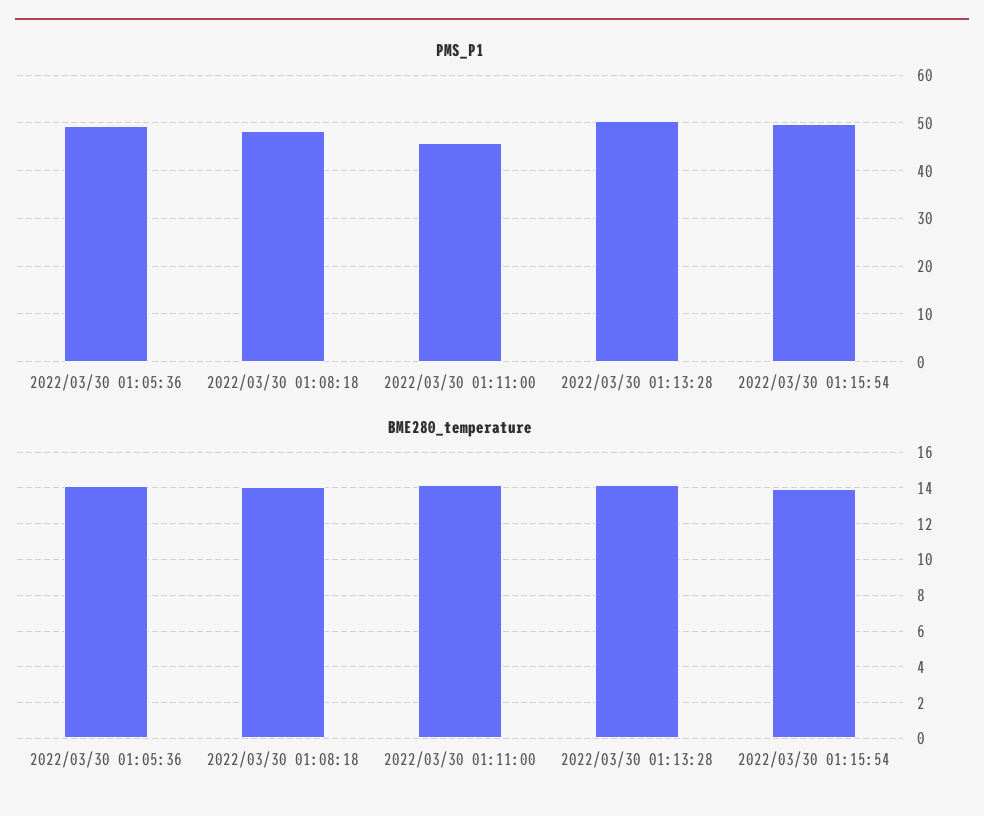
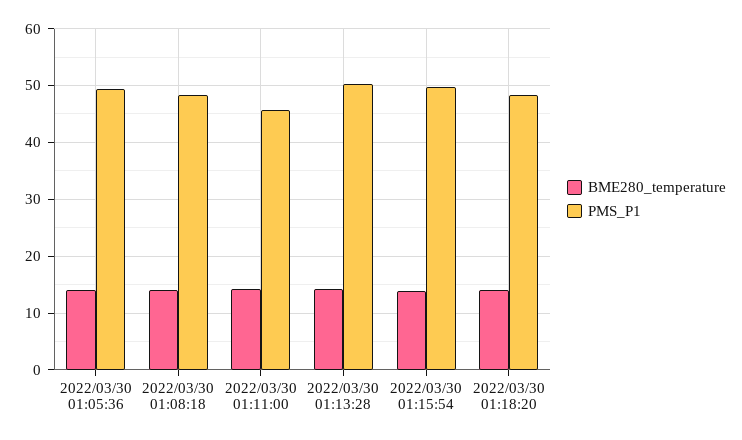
BME280_temperature, 2022/03/30 01:18:20: none -> 14
PMS_P1, 2022/03/30 01:18:20: none -> 48

